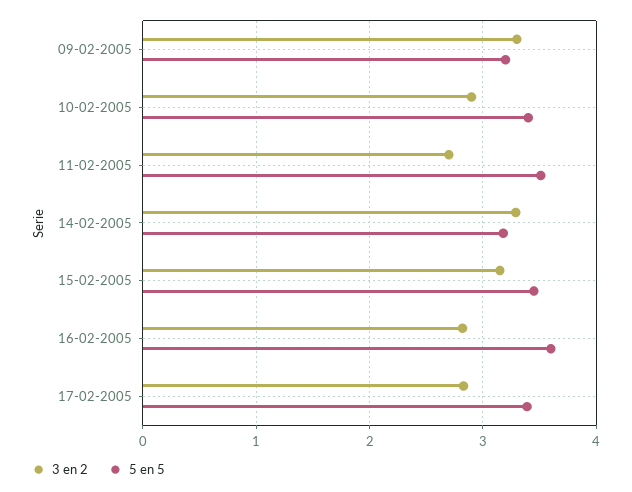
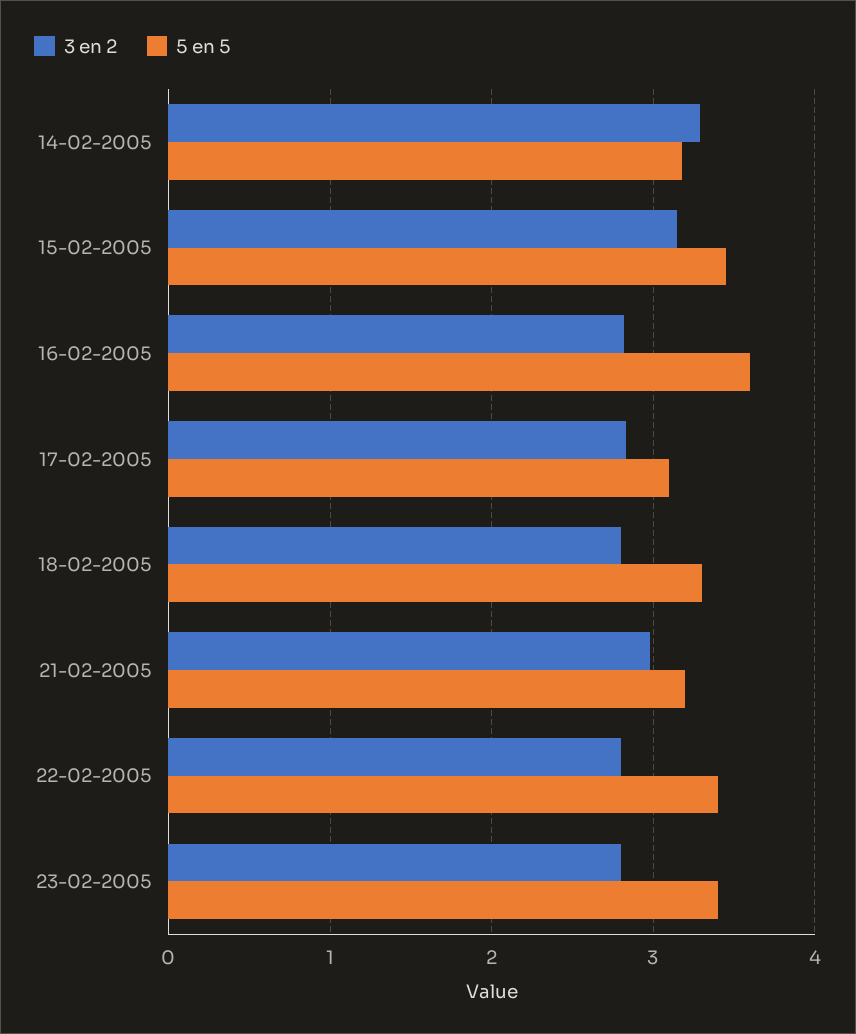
3 en 2, 09-02-2005: 3.3 -> none
5 en 5, 09-02-2005: 3.2 -> none
3 en 2, 10-02-2005: 2.9 -> none
5 en 5, 10-02-2005: 3.4 -> none
3 en 2, 11-02-2005: 2.7 -> none
5 en 5, 11-02-2005: 3.5 -> none
5 en 5, 17-02-2005: 3.4 -> 3.1
3 en 2, 18-02-2005: none -> 2.8
5 en 5, 18-02-2005: none -> 3.3
3 en 2, 21-02-2005: none -> 3
5 en 5, 21-02-2005: none -> 3.2
3 en 2, 22-02-2005: none -> 2.8
5 en 5, 22-02-2005: none -> 3.4
3 en 2, 23-02-2005: none -> 2.8
5 en 5, 23-02-2005: none -> 3.4

